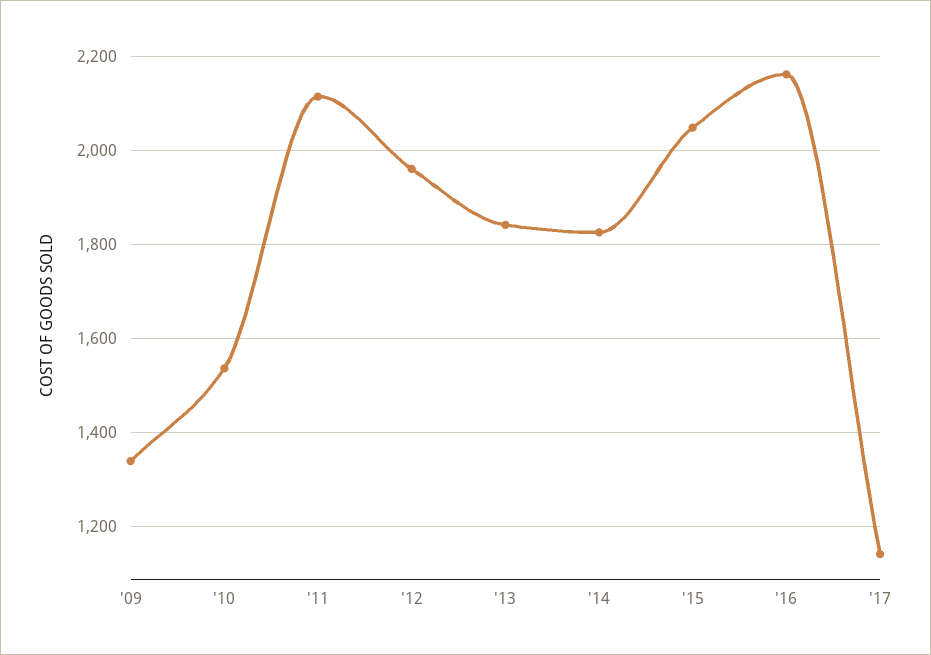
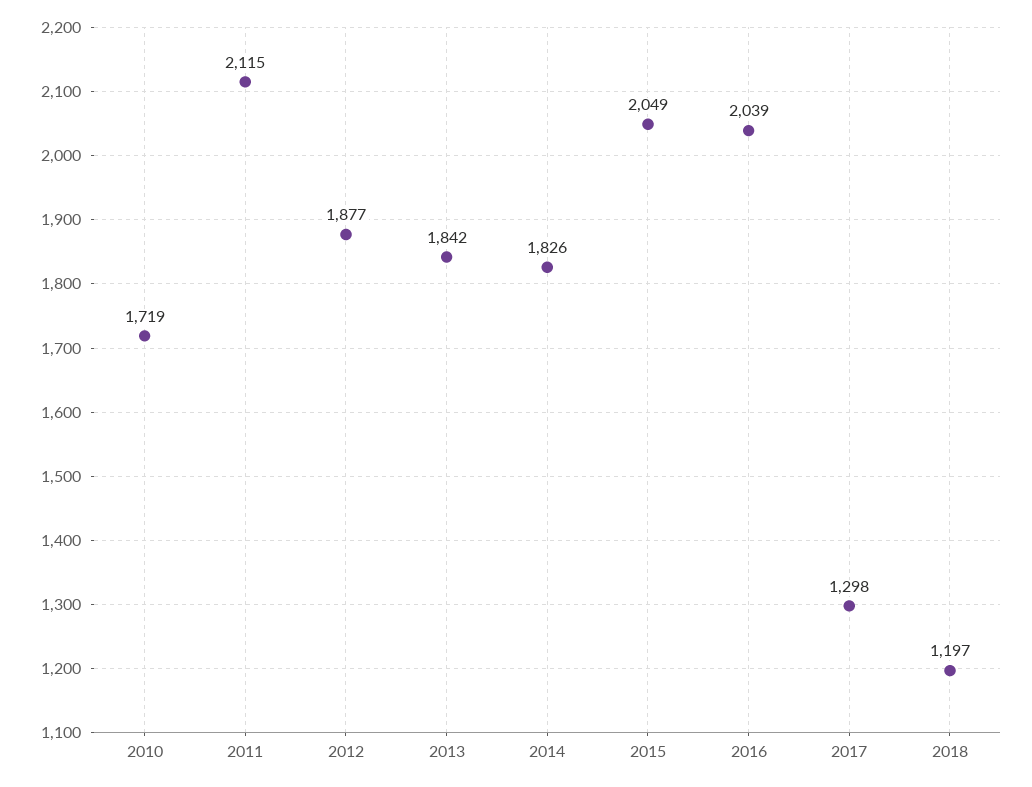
'09: 1340 -> none
'10: 1540 -> 1719
'12: 1960 -> 1877
'16: 2160 -> 2039
'17: 1140 -> 1298
2018: none -> 1197

